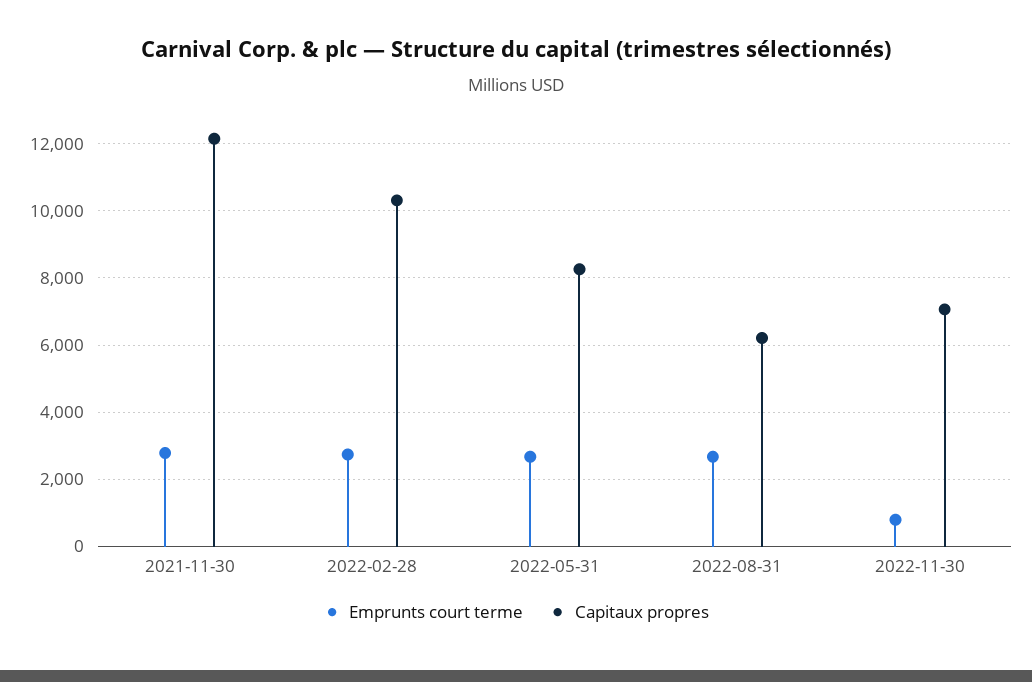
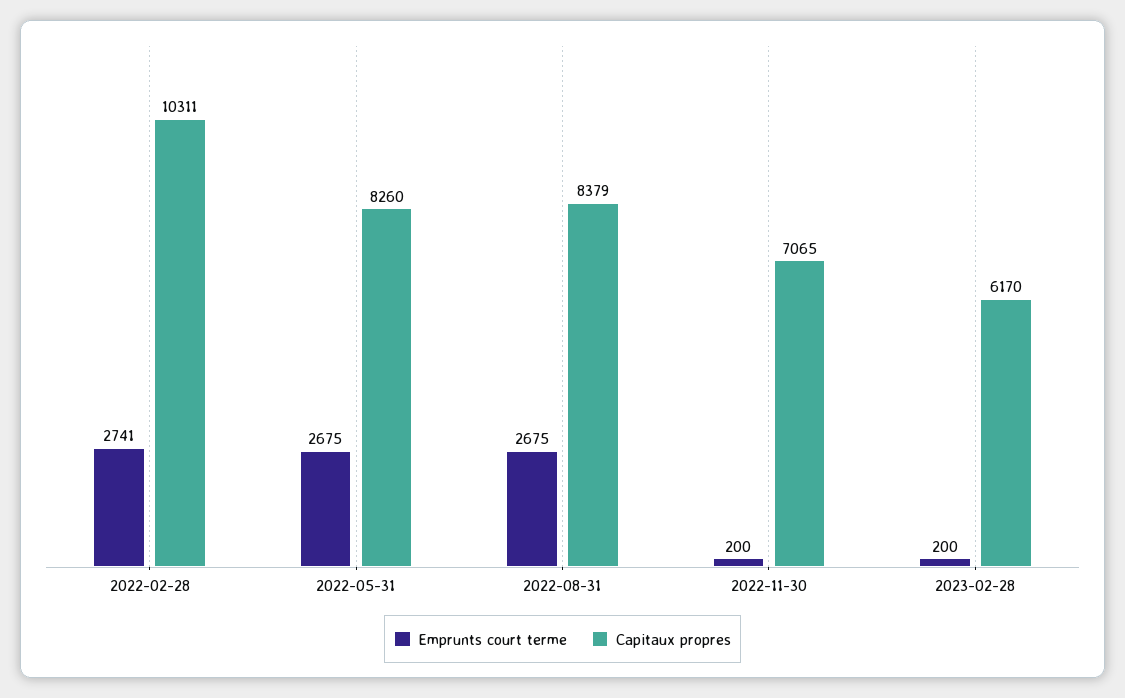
Emprunts court terme, 2021-11-30: 2800 -> none
Capitaux propres, 2021-11-30: 12200 -> none
Capitaux propres, 2022-08-31: 6200 -> 8379
Emprunts court terme, 2022-11-30: 800 -> 200
Emprunts court terme, 2023-02-28: none -> 200
Capitaux propres, 2023-02-28: none -> 6170

